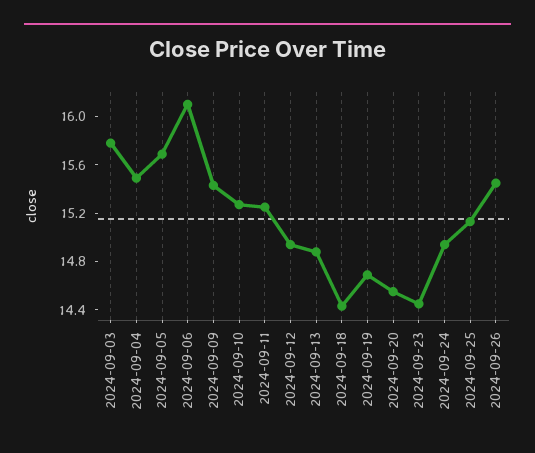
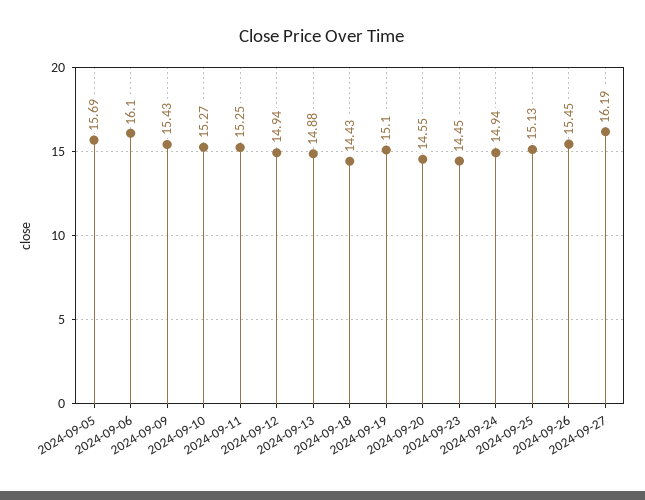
2024-09-03: 15.8 -> none
2024-09-04: 15.5 -> none
2024-09-19: 14.7 -> 15.1
2024-09-27: none -> 16.19

